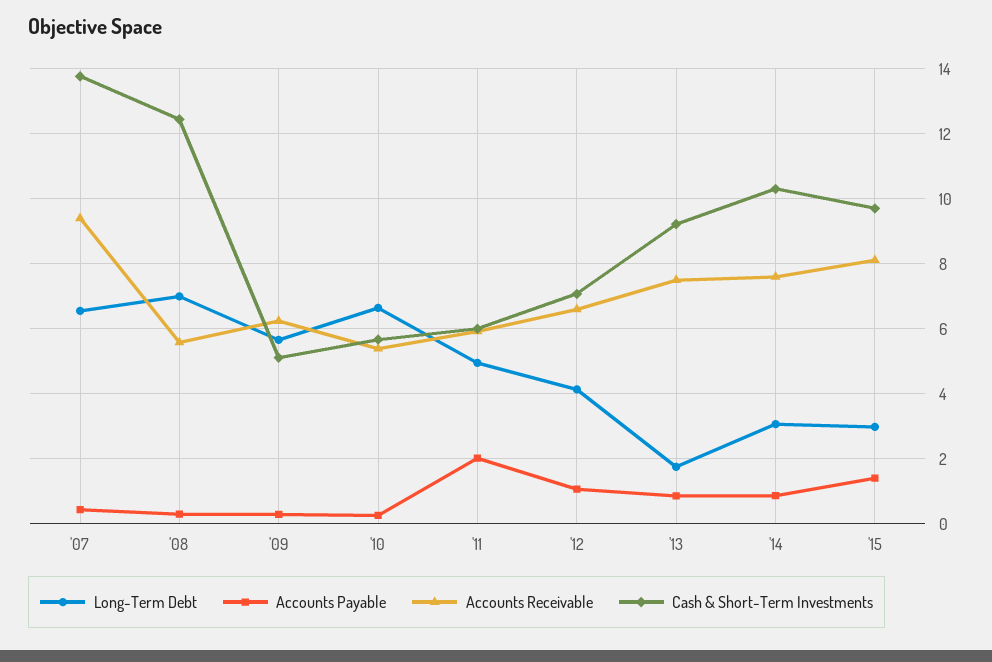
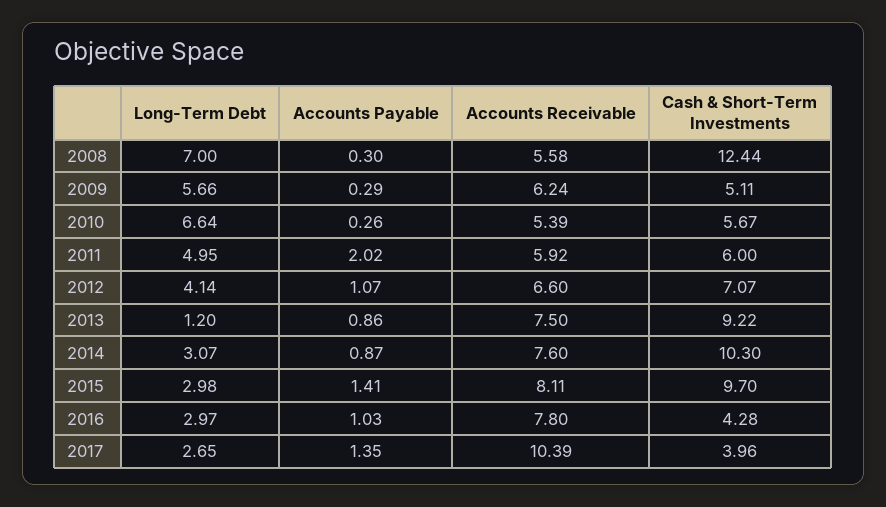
Long-Term Debt, '07: 6.6 -> none
Accounts Payable, '07: 0.4 -> none
Accounts Receivable, '07: 9.4 -> none
Cash & Short-Term Investments, '07: 13.8 -> none
Long-Term Debt, '13: 1.8 -> 1.2
Long-Term Debt, 2016: none -> 2.97
Accounts Payable, 2016: none -> 1.03
Accounts Receivable, 2016: none -> 7.8
Cash & Short-Term Investments, 2016: none -> 4.28
Long-Term Debt, 2017: none -> 2.65
Accounts Payable, 2017: none -> 1.35
Accounts Receivable, 2017: none -> 10.39
Cash & Short-Term Investments, 2017: none -> 3.96

